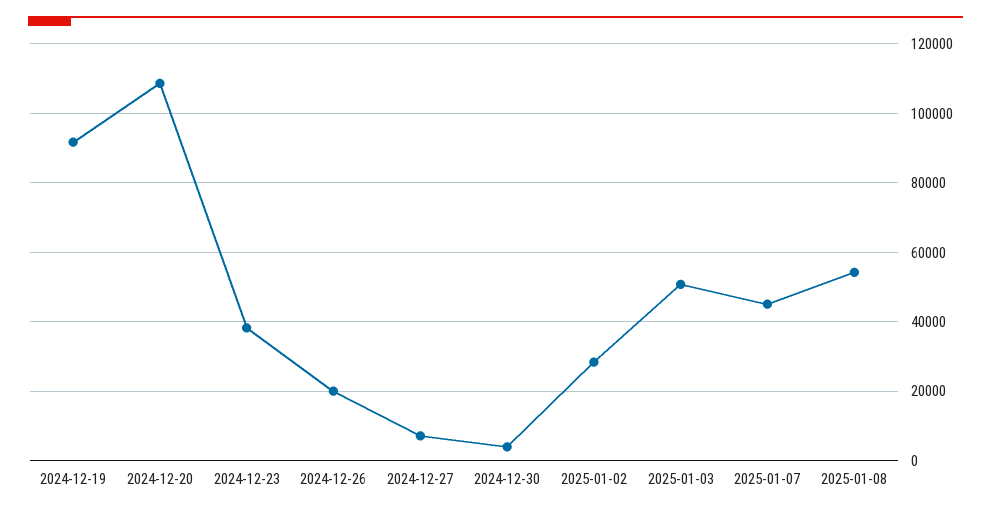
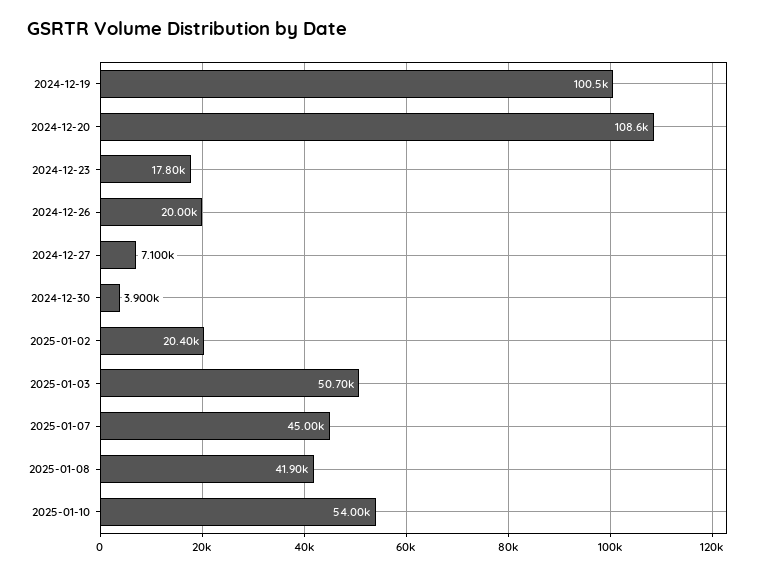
2024-12-19: 92000 -> 100500
2024-12-23: 38000 -> 17800
2025-01-02: 28000 -> 20400
2025-01-08: 54000 -> 41900
2025-01-10: none -> 54000

